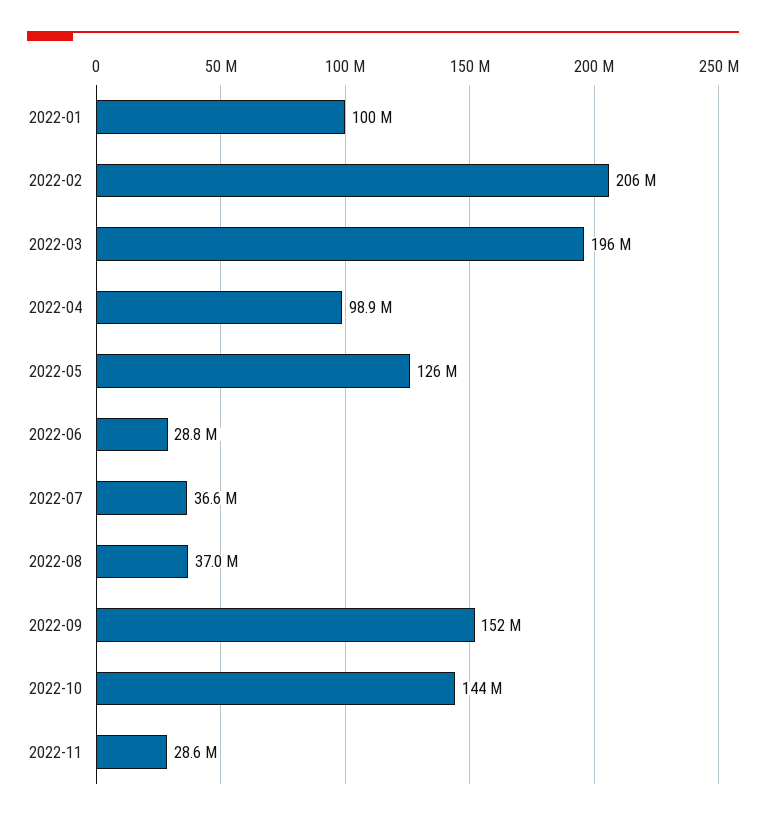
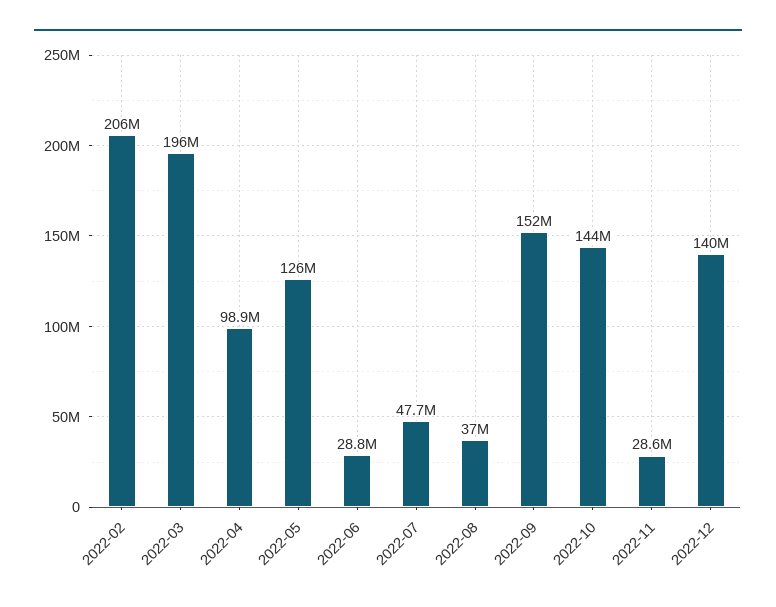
2022-01: 100000000 -> none
2022-07: 36600000 -> 47700000
2022-12: none -> 140000000

